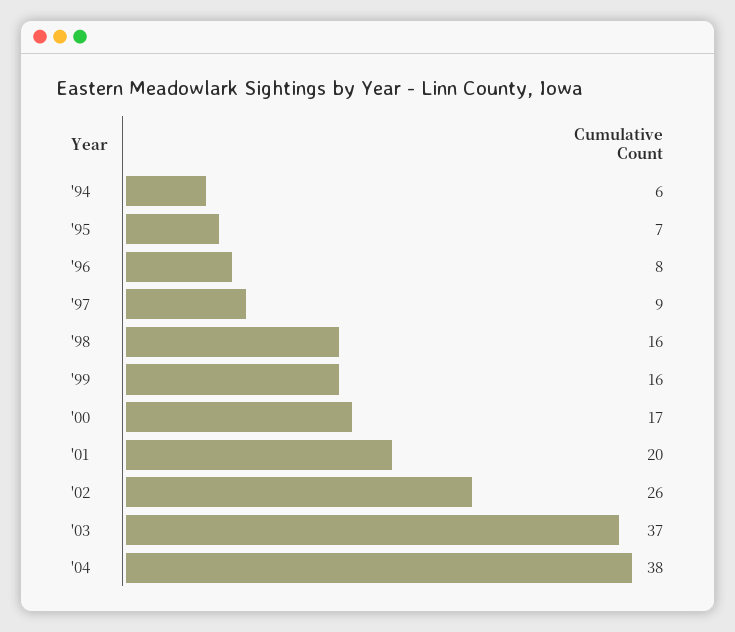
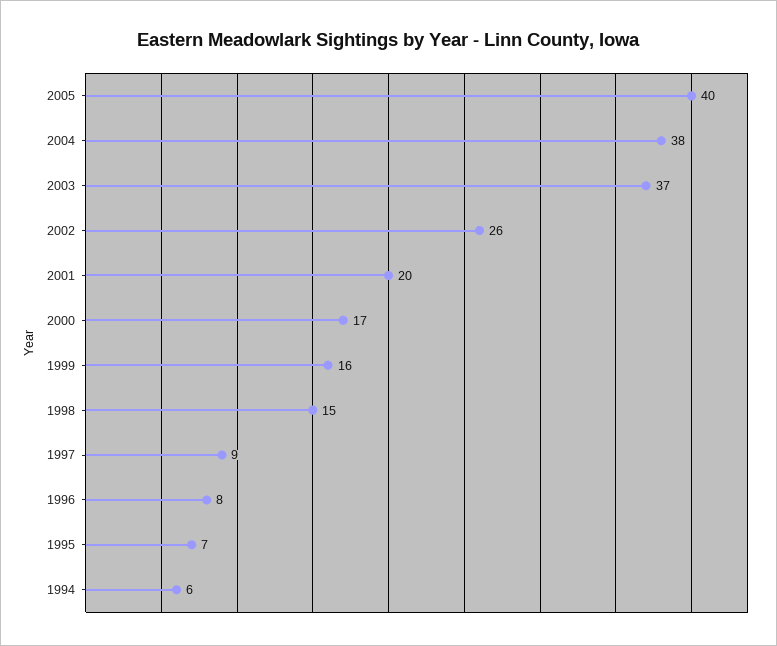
'98: 16 -> 15
2005: none -> 40

